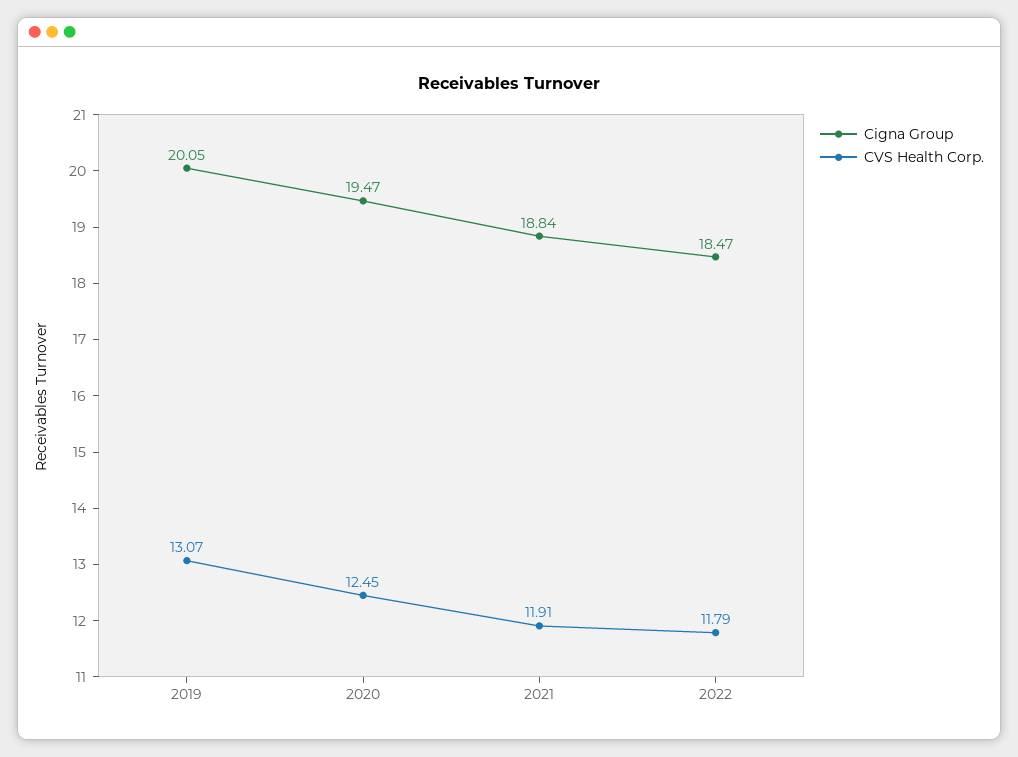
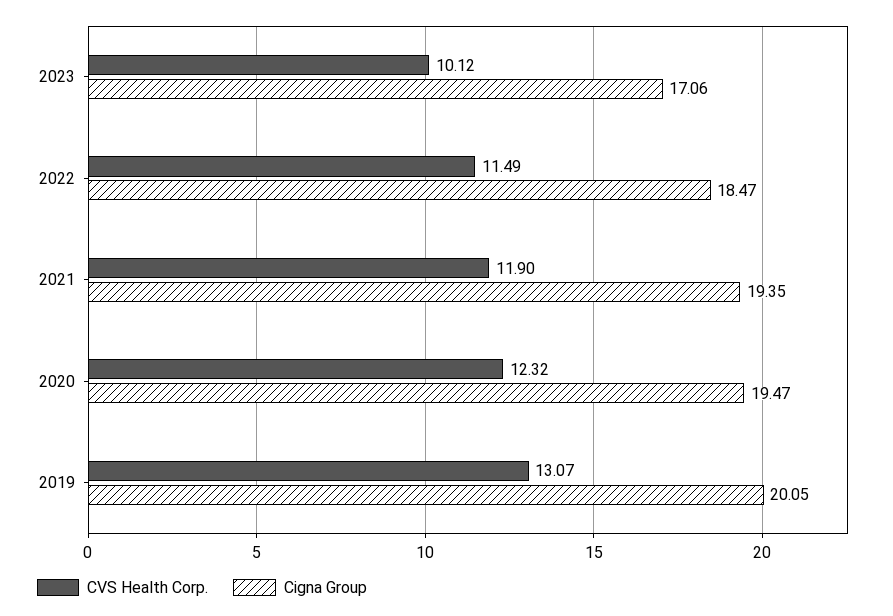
CVS Health Corp., 2020: 12.45 -> 12.32
Cigna Group, 2021: 18.84 -> 19.35
CVS Health Corp., 2021: 11.91 -> 11.9
CVS Health Corp., 2022: 11.79 -> 11.49
CVS Health Corp., 2023: none -> 10.12
Cigna Group, 2023: none -> 17.06

